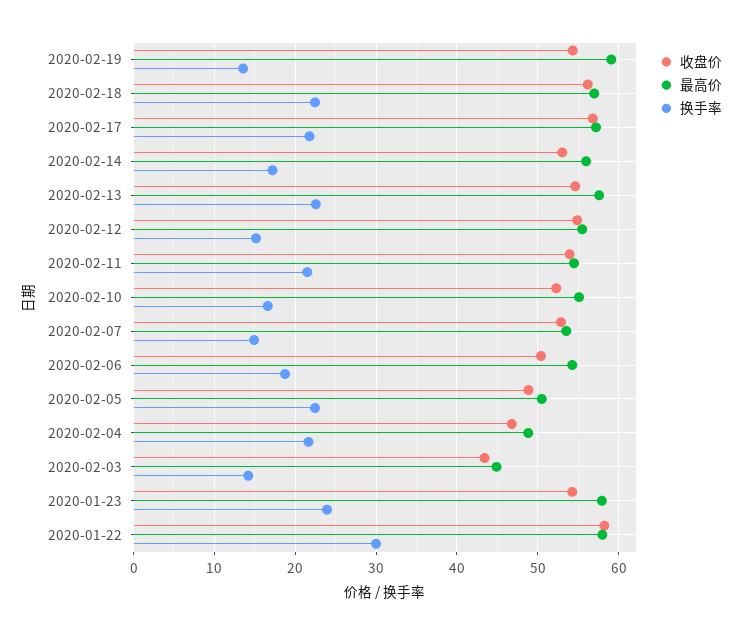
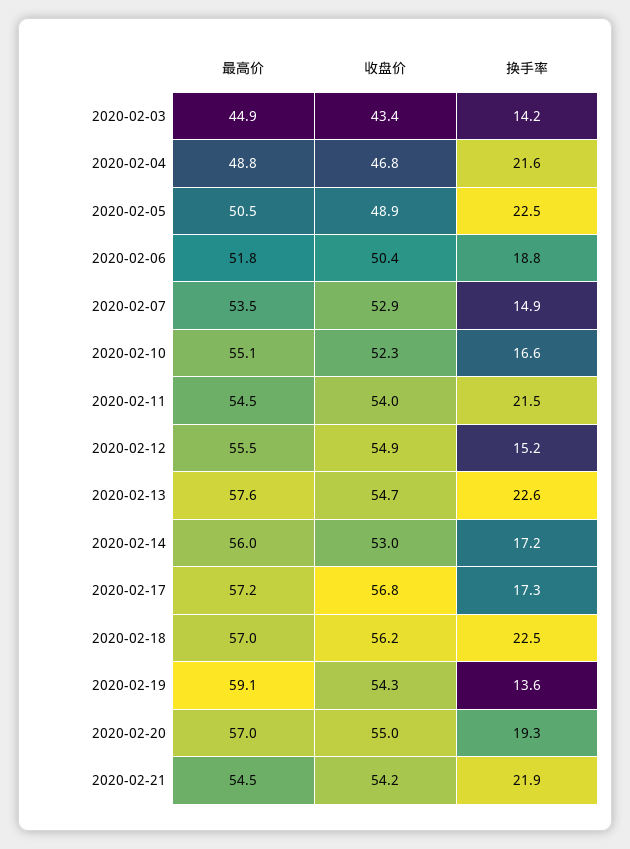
换手率, 2020-02-17: 22 -> 17.3
最高价, 2020-02-06: 54 -> 51.8
收盘价, 2020-01-23: 54 -> none
最高价, 2020-01-23: 58 -> none
换手率, 2020-01-23: 24 -> none
收盘价, 2020-01-22: 58 -> none
最高价, 2020-01-22: 58 -> none
换手率, 2020-01-22: 30 -> none
最高价, 2020-02-20: none -> 57
收盘价, 2020-02-20: none -> 55
换手率, 2020-02-20: none -> 19.3
最高价, 2020-02-21: none -> 54.5
收盘价, 2020-02-21: none -> 54.2
换手率, 2020-02-21: none -> 21.9

